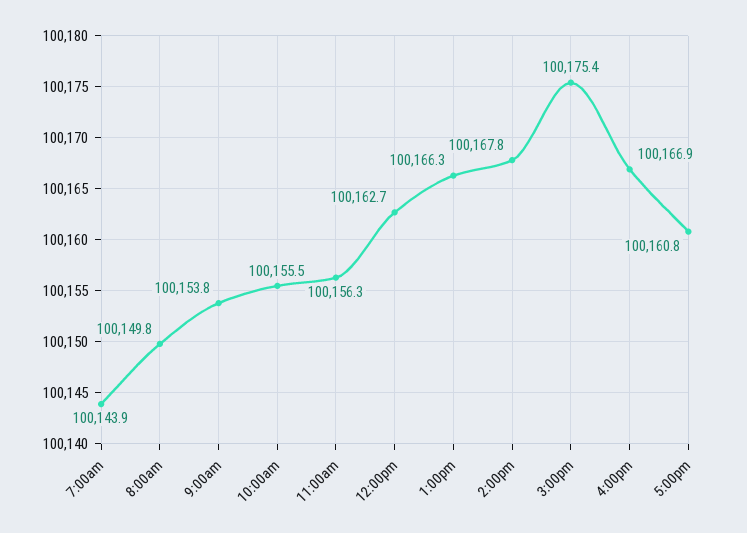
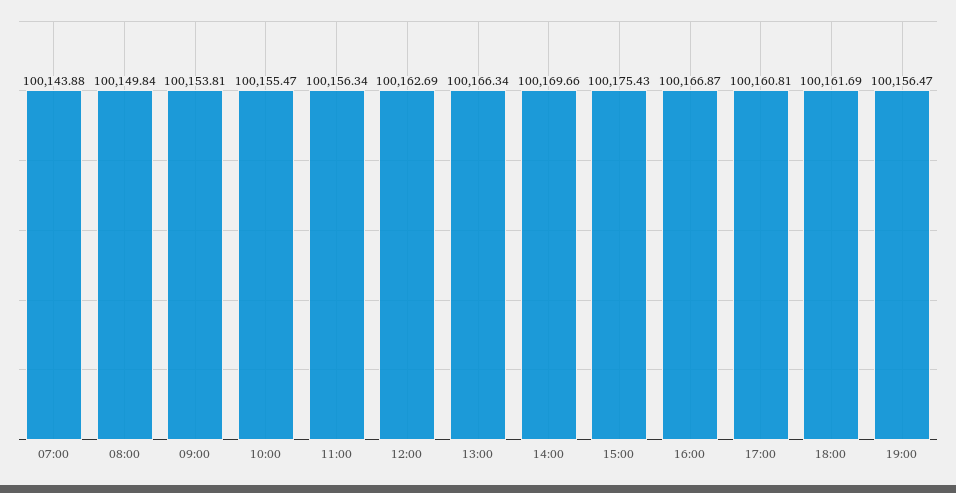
2:00pm: 100167.8 -> 100169.66
18:00: none -> 100161.69
19:00: none -> 100156.47

